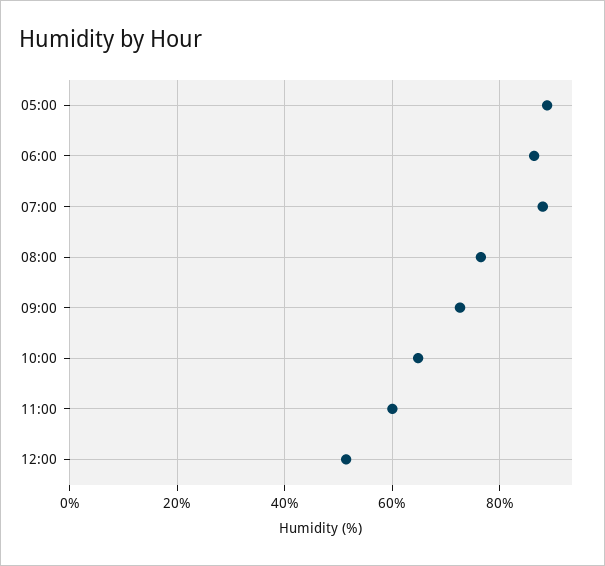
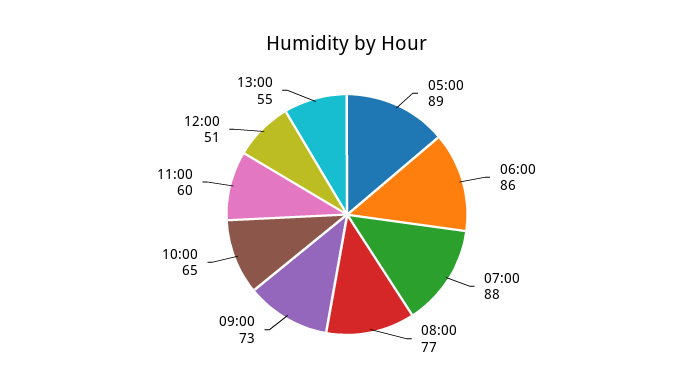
13:00: none -> 55

